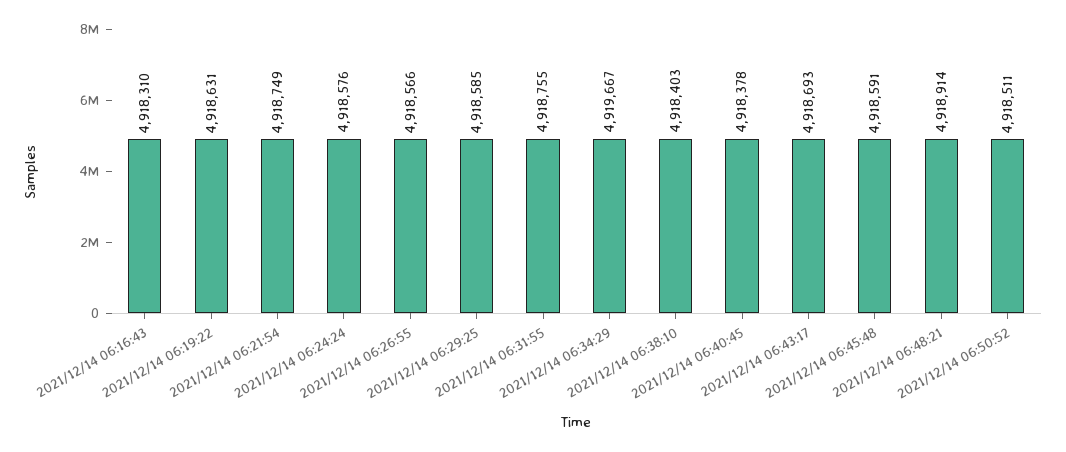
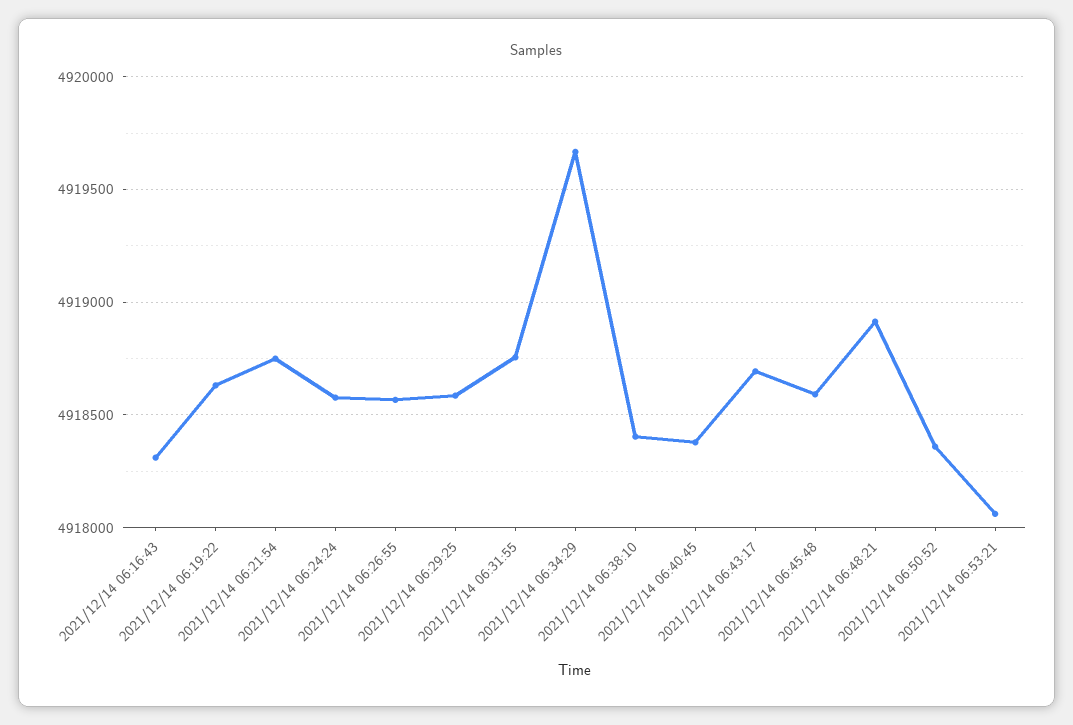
2021/12/14 06:50:52: 4918511 -> 4918350
2021/12/14 06:53:21: none -> 4918050

